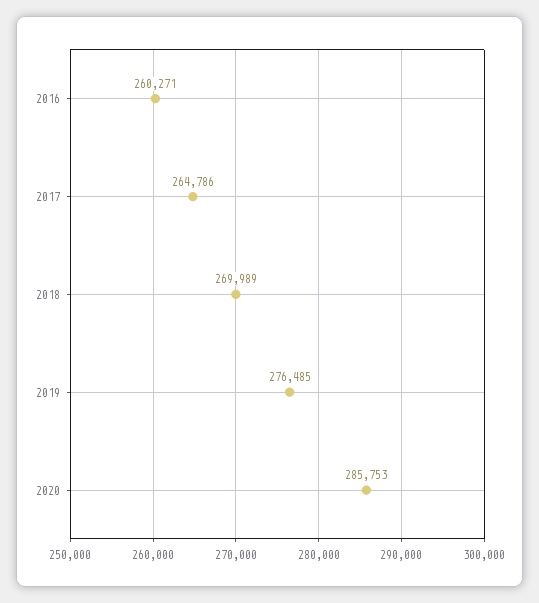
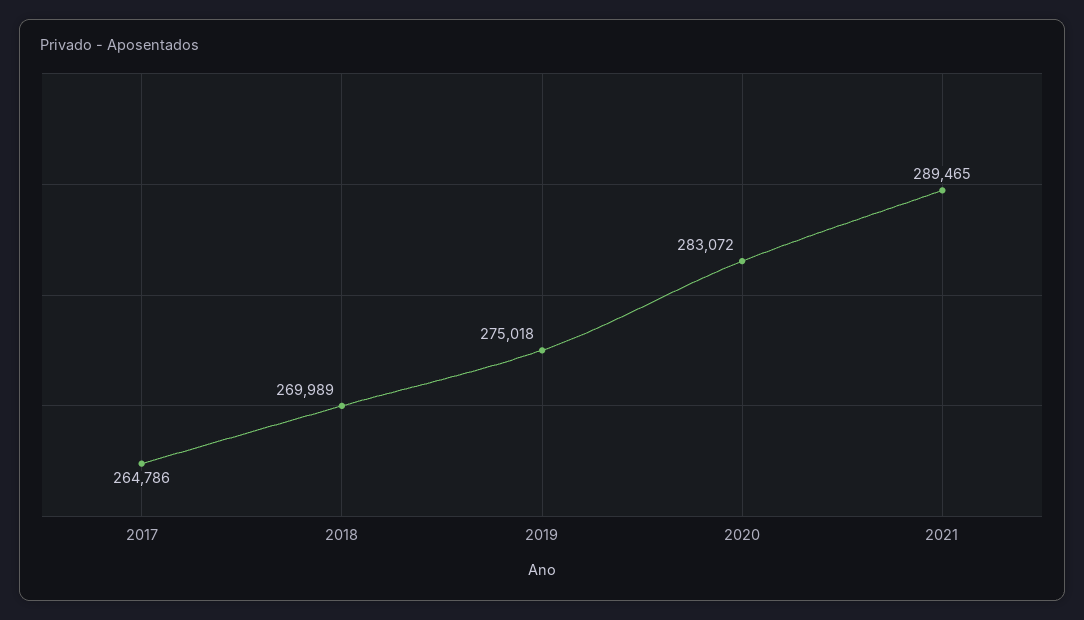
2016: 260271 -> none
2019: 276485 -> 275018
2020: 285753 -> 283072
2021: none -> 289465

